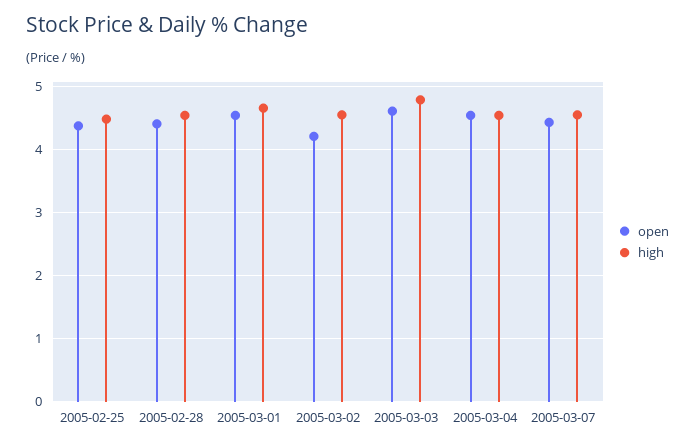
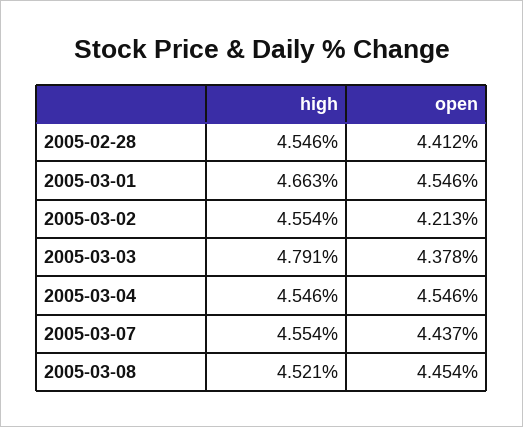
open, 2005-02-25: 4.4 -> none
high, 2005-02-25: 4.5 -> none
open, 2005-03-03: 4.6 -> 4.378
high, 2005-03-08: none -> 4.521
open, 2005-03-08: none -> 4.454

